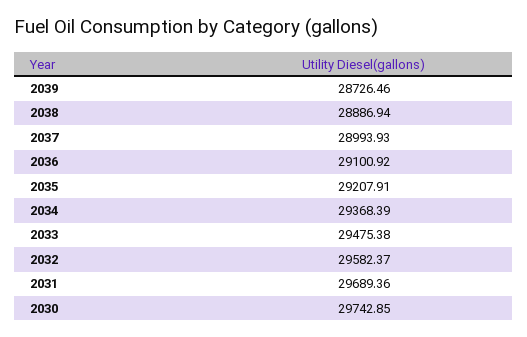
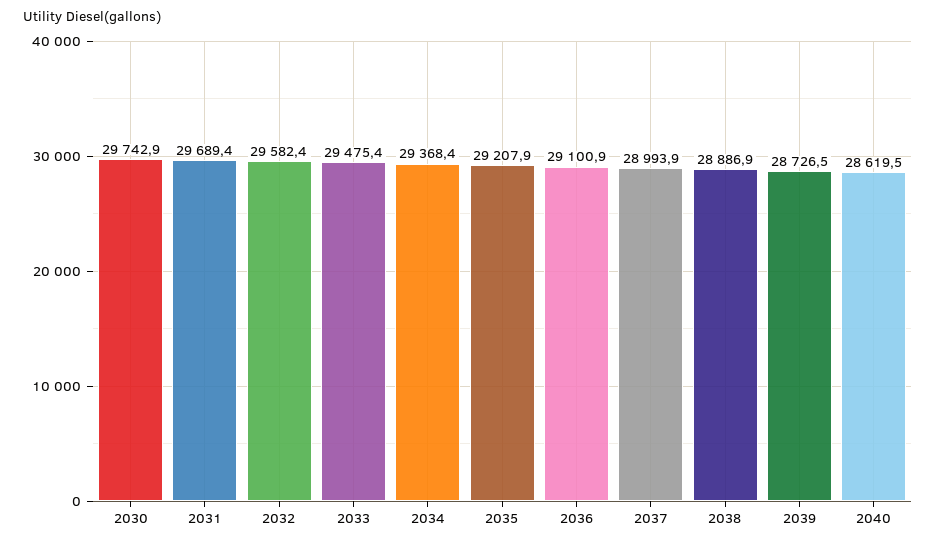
2040: none -> 28619.5

